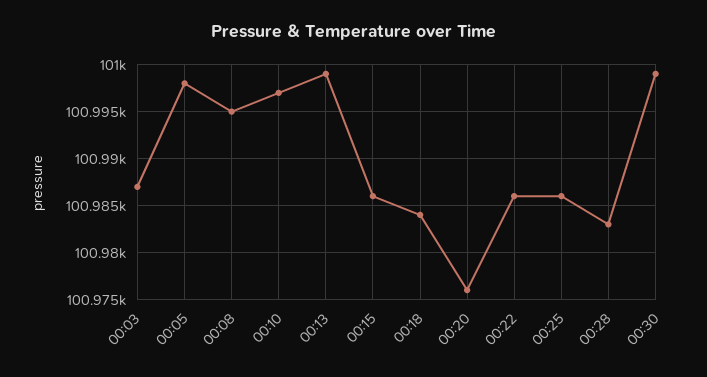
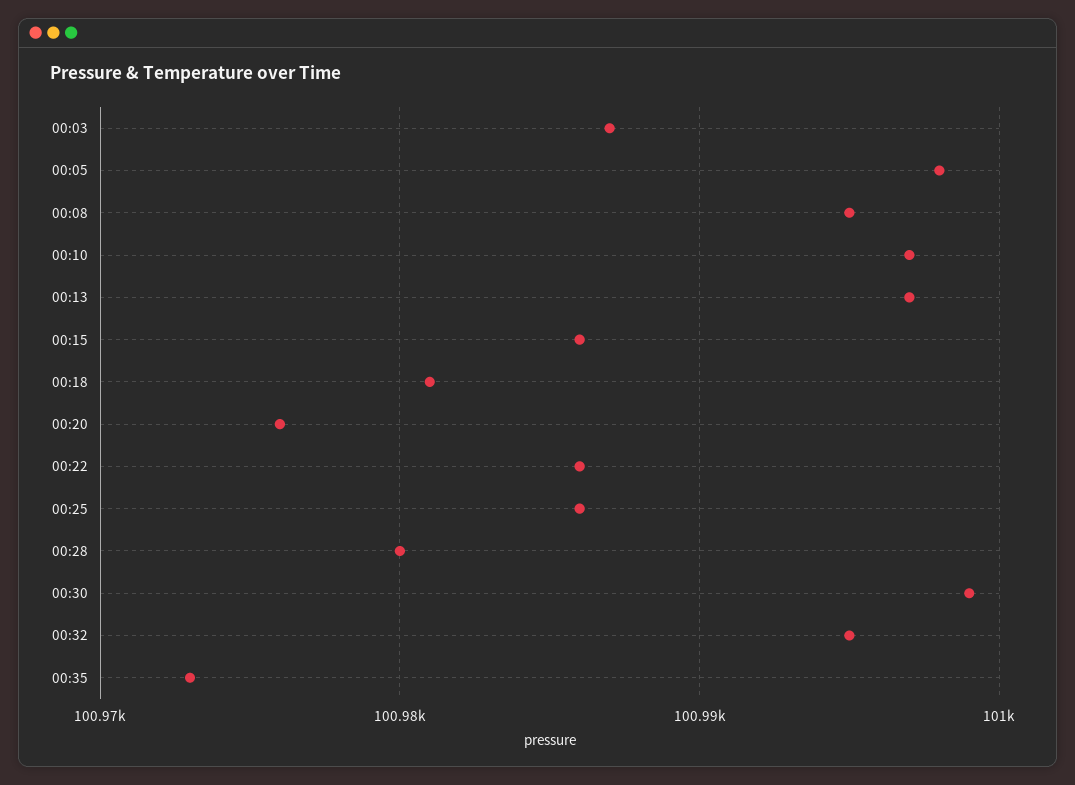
00:13: 100999 -> 100997
00:18: 100984 -> 100981
00:28: 100983 -> 100980
00:32: none -> 100995
00:35: none -> 100973

